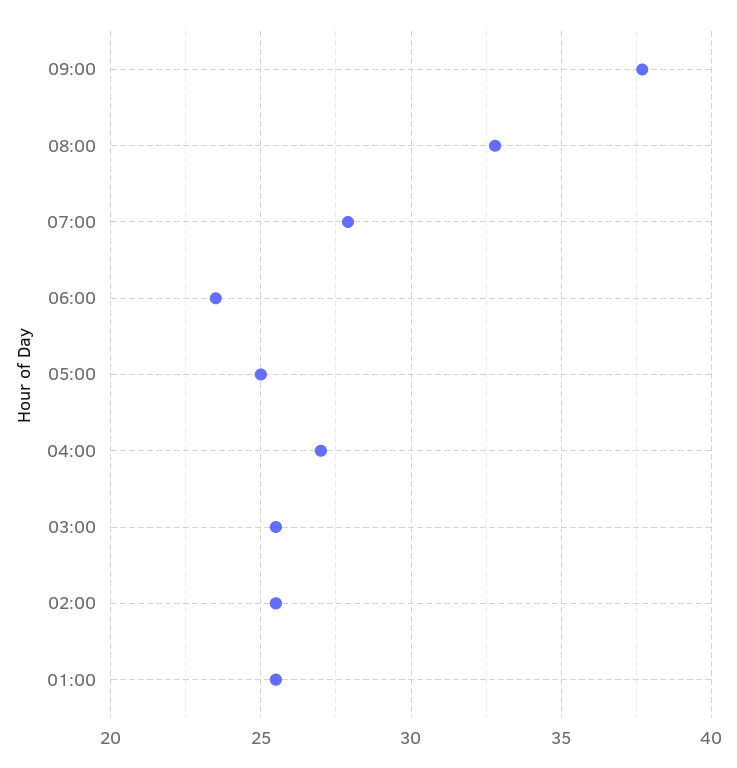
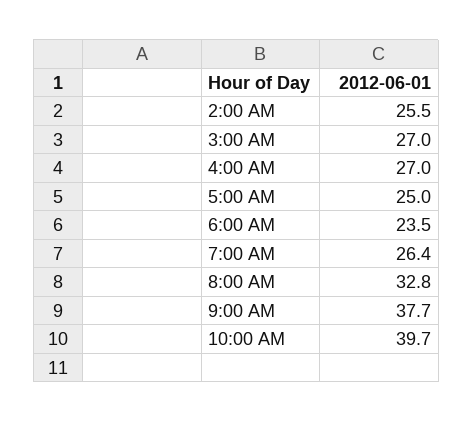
07:00: 28 -> 26.4
03:00: 25.5 -> 27
01:00: 25.5 -> none
10:00 AM: none -> 39.7

